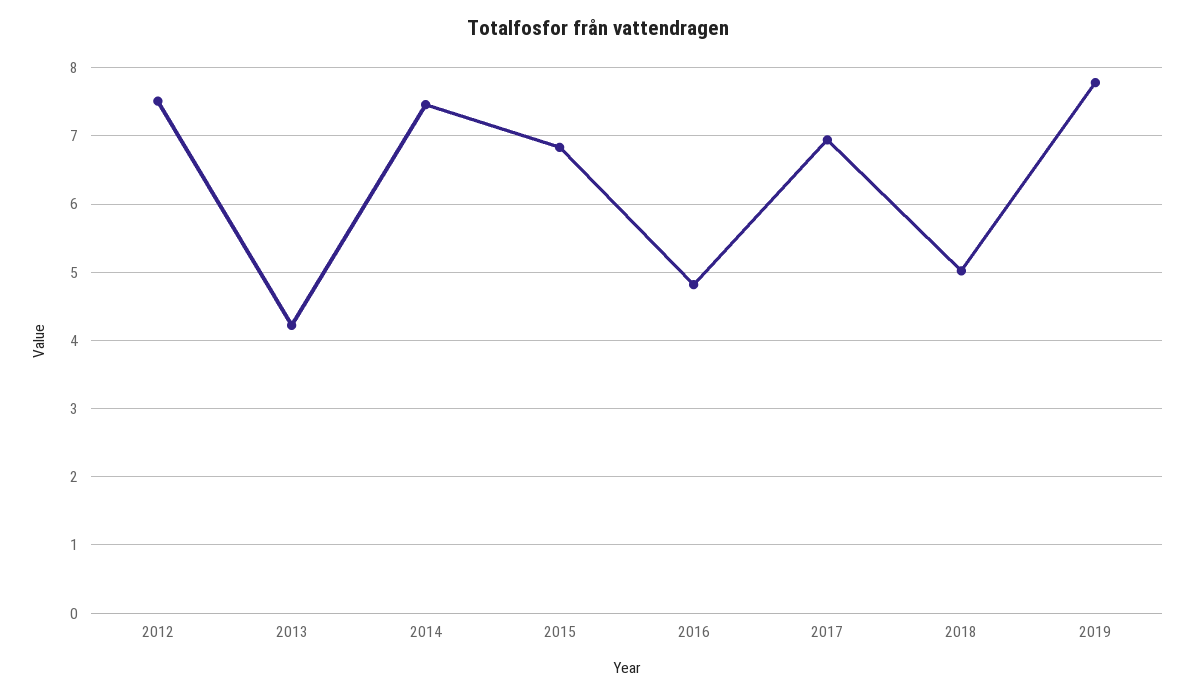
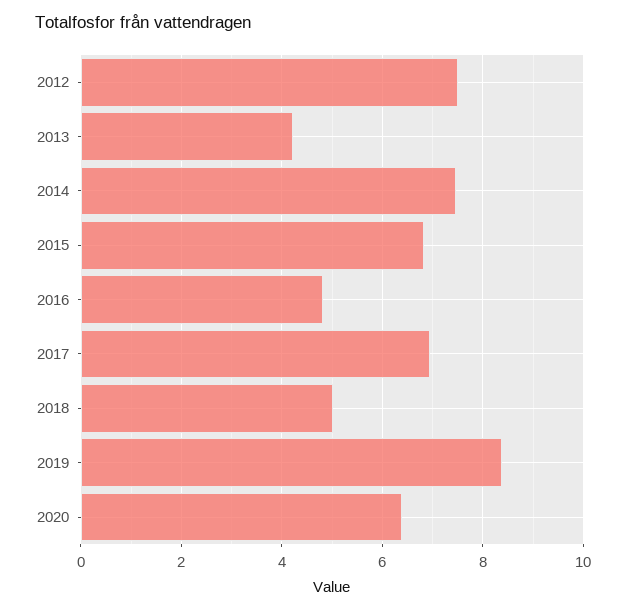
2019: 7.8 -> 8.4
2020: none -> 6.4

